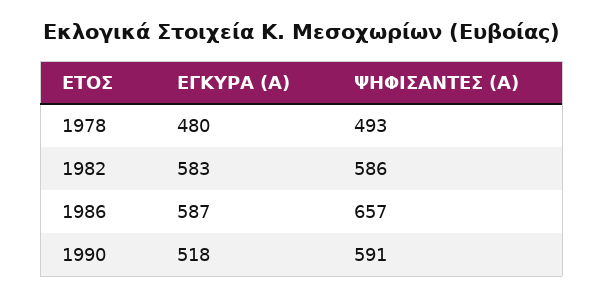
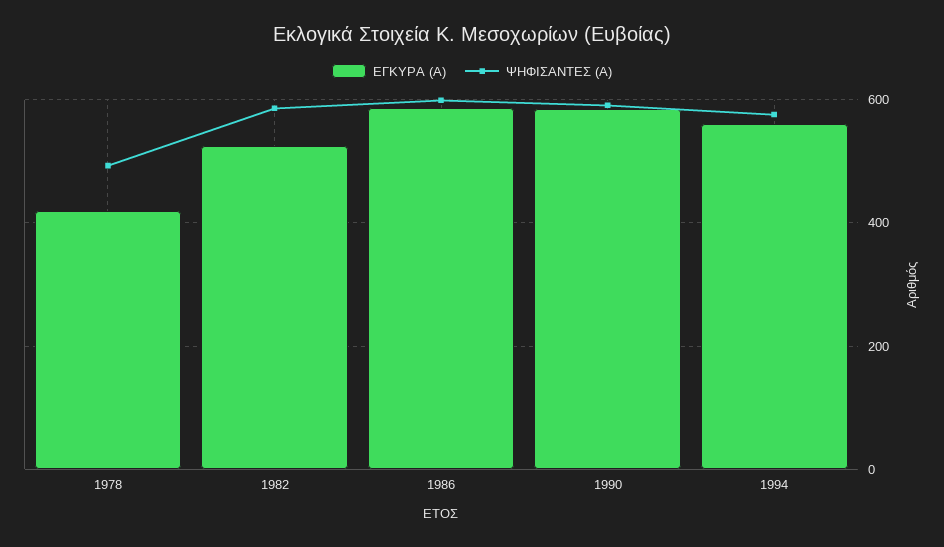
ΕΓΚΥΡΑ (Α), 1978: 480 -> 420
ΕΓΚΥΡΑ (Α), 1982: 583 -> 520
ΨΗΦΙΣΑΝΤΕΣ (Α), 1986: 657 -> 600
ΕΓΚΥΡΑ (Α), 1990: 518 -> 580
ΕΓΚΥΡΑ (Α), 1994: none -> 560
ΨΗΦΙΣΑΝΤΕΣ (Α), 1994: none -> 580

